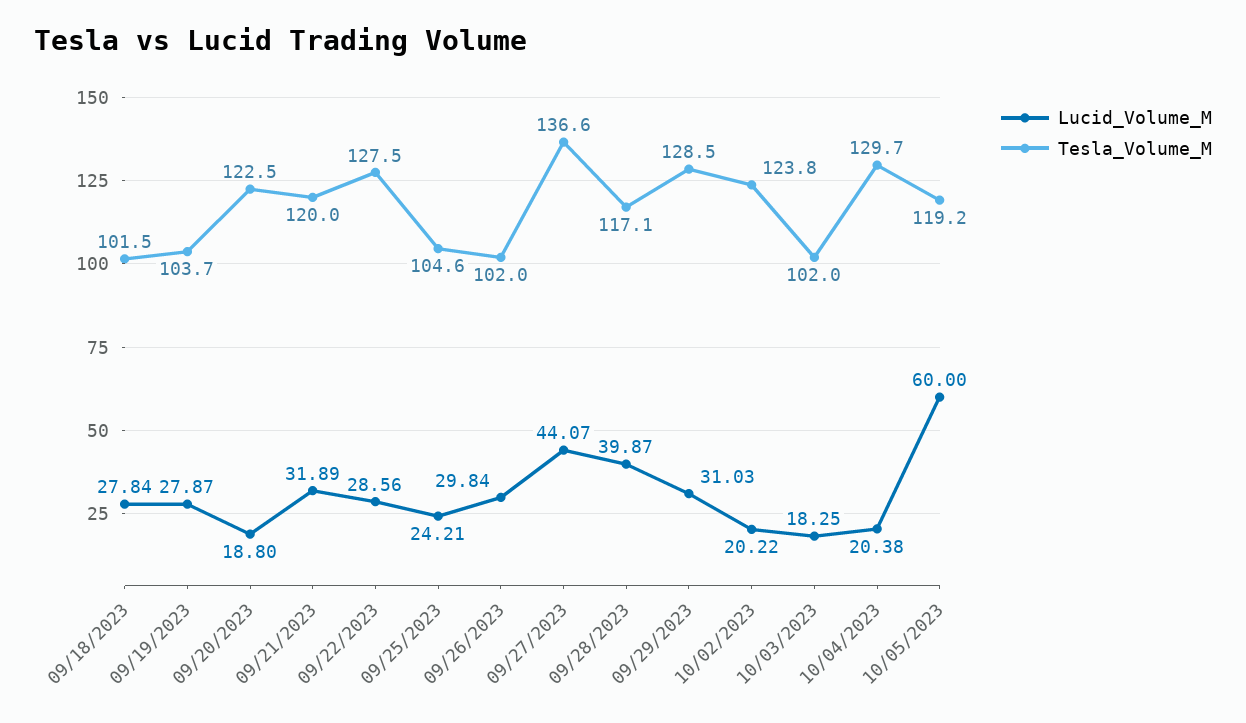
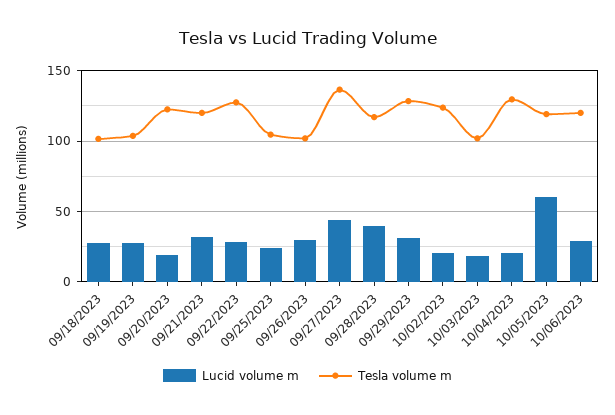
Lucid_Volume_M, 10/06/2023: none -> 30
Tesla_Volume_M, 10/06/2023: none -> 120

